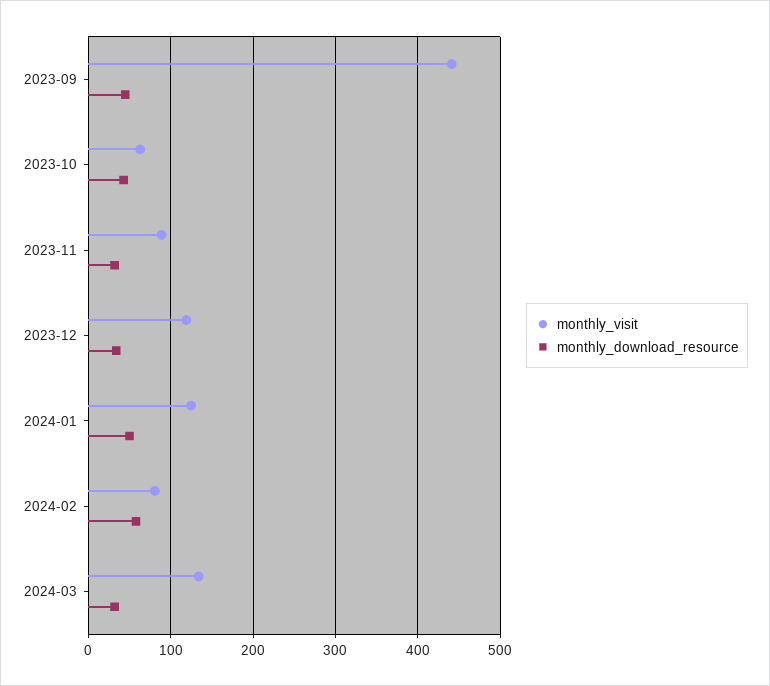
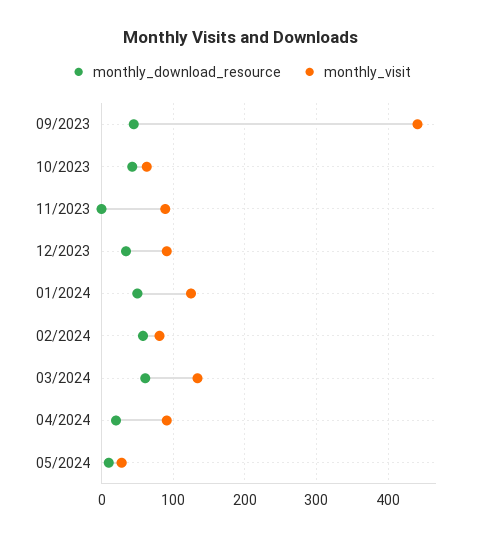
monthly_download_resource, 2023-11: 30 -> 0
monthly_visit, 2023-12: 120 -> 90
monthly_download_resource, 2024-03: 30 -> 60
monthly_download_resource, 04/2024: none -> 20
monthly_visit, 04/2024: none -> 90
monthly_download_resource, 05/2024: none -> 10
monthly_visit, 05/2024: none -> 30

